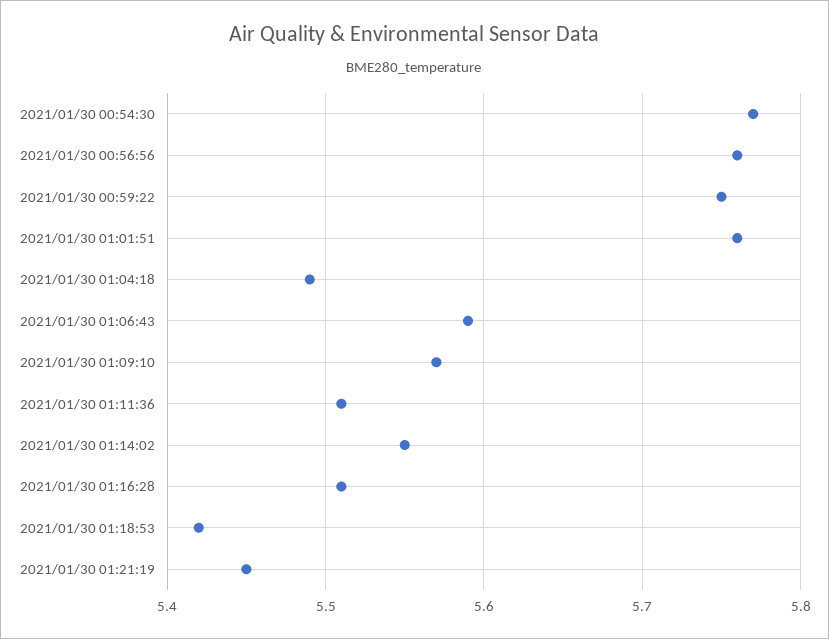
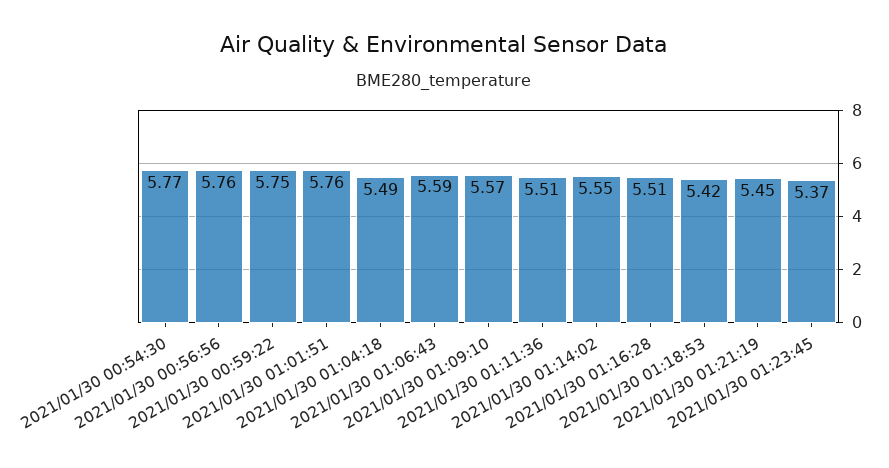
2021/01/30 01:23:45: none -> 5.37

